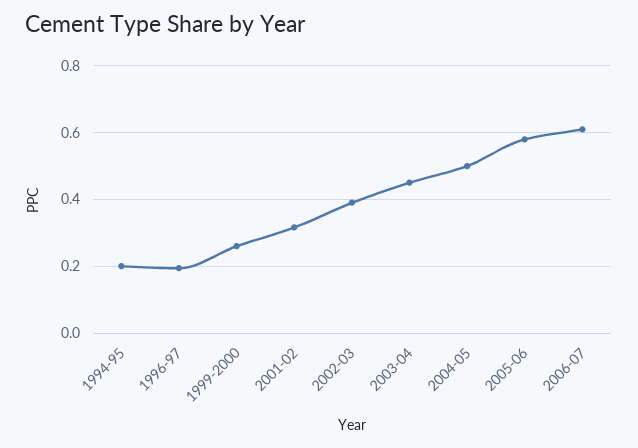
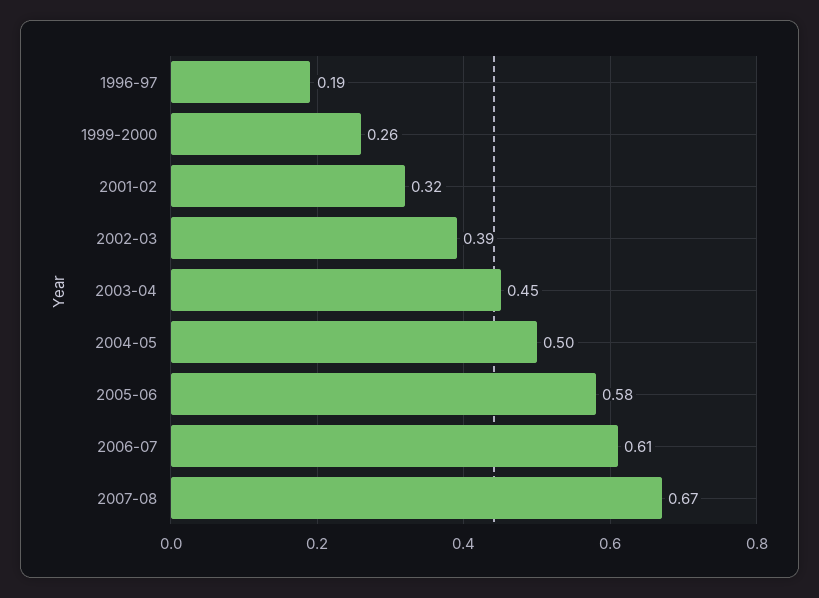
1994-95: 0.2 -> none
2007-08: none -> 0.67

